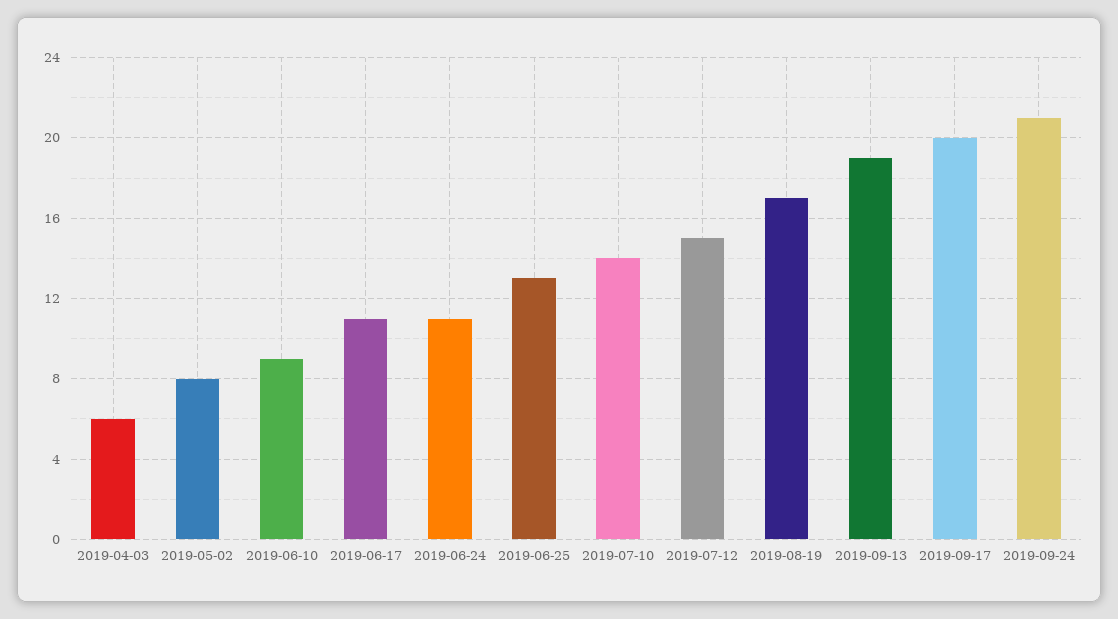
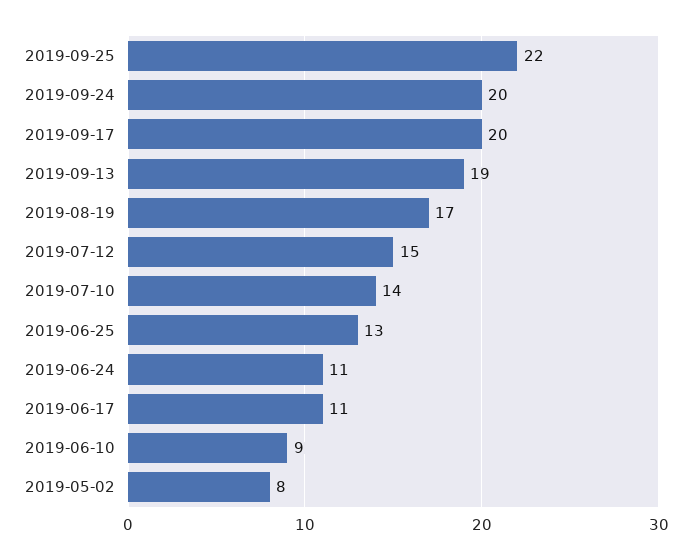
2019-04-03: 6 -> none
2019-09-24: 21 -> 20
2019-09-25: none -> 22

